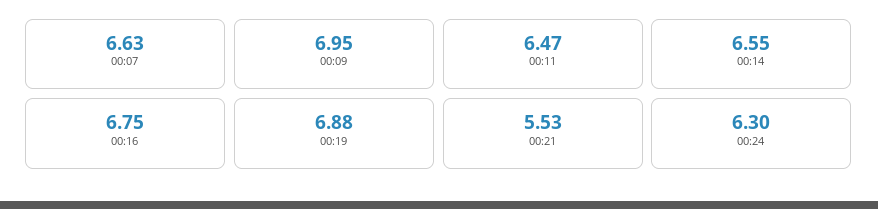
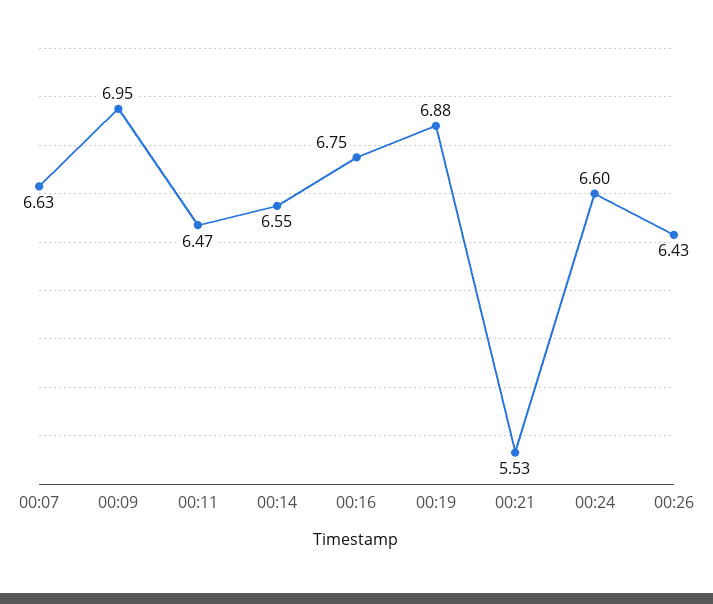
00:24: 6.3 -> 6.6
00:26: none -> 6.43

